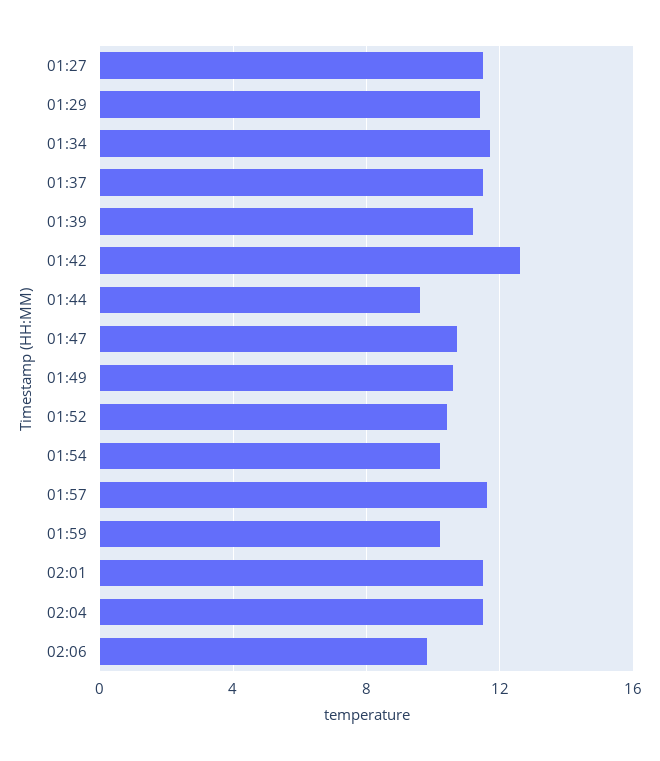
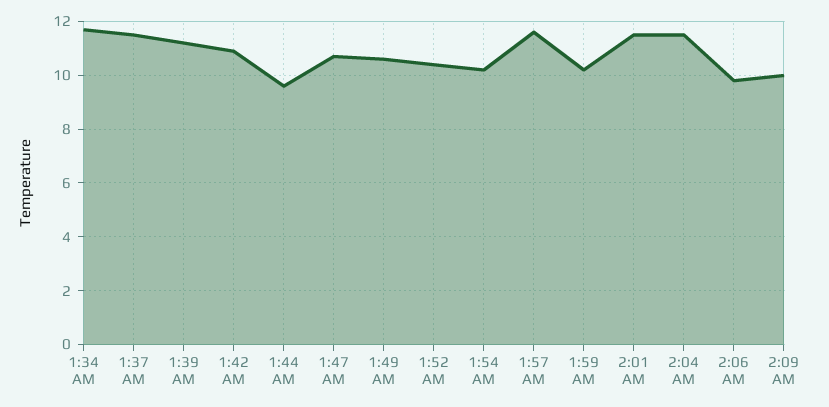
01:27: 11.5 -> none
01:29: 11.5 -> none
01:42: 12.5 -> 11
2:09 AM: none -> 10

